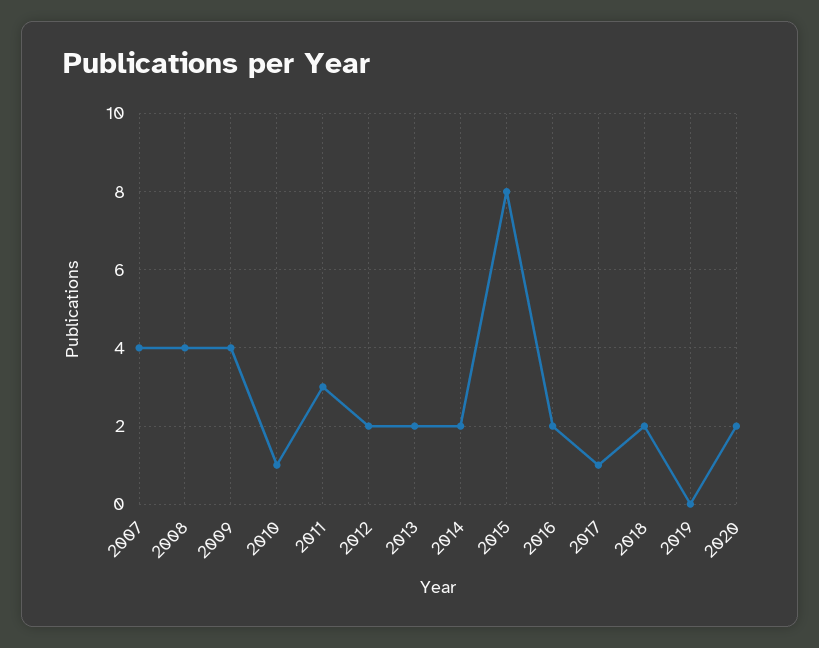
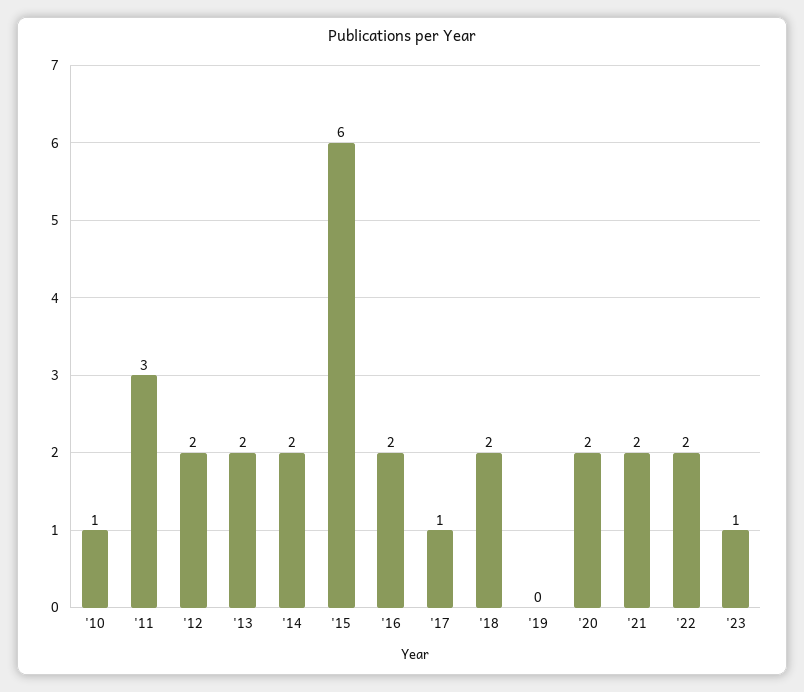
2007: 4 -> none
2008: 4 -> none
2009: 4 -> none
2015: 8 -> 6
'21: none -> 2
'22: none -> 2
'23: none -> 1

